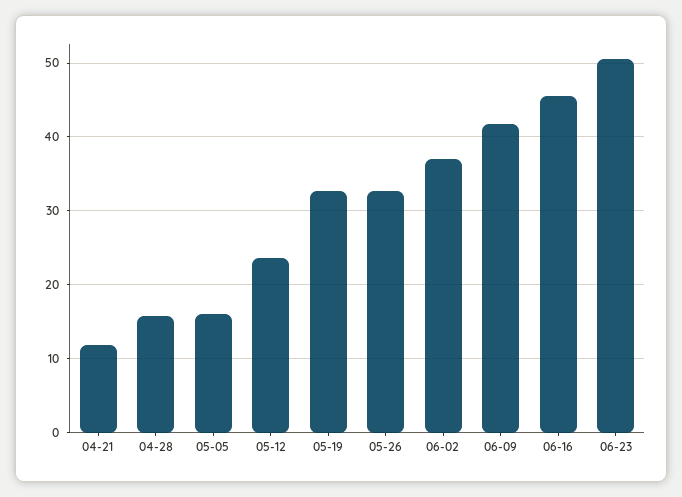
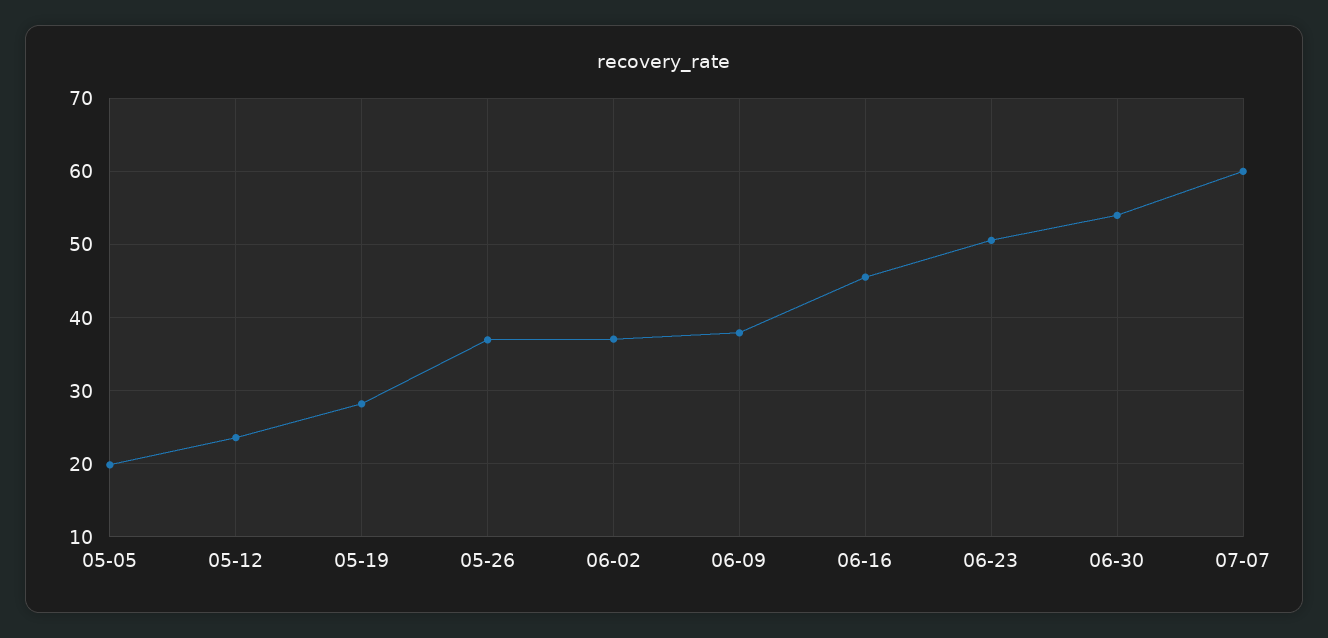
04-21: 12 -> none
04-28: 16 -> none
05-05: 16 -> 20
05-19: 33 -> 28
05-26: 33 -> 37
06-09: 42 -> 38
06-30: none -> 54
07-07: none -> 60

